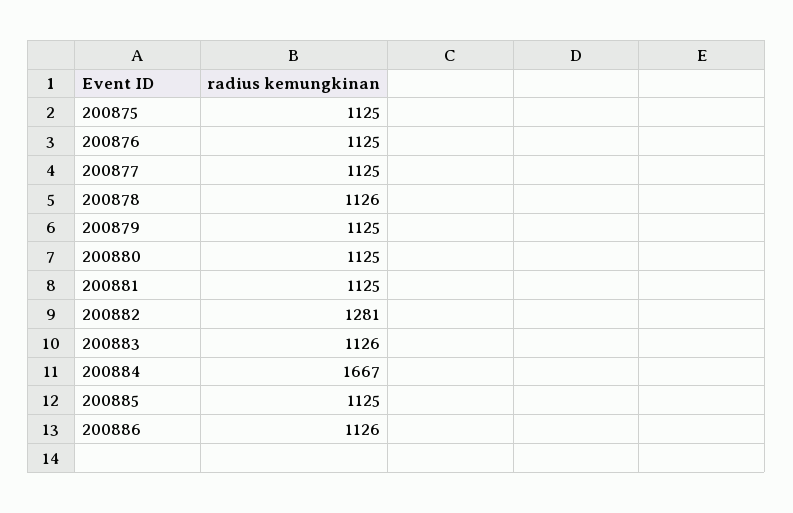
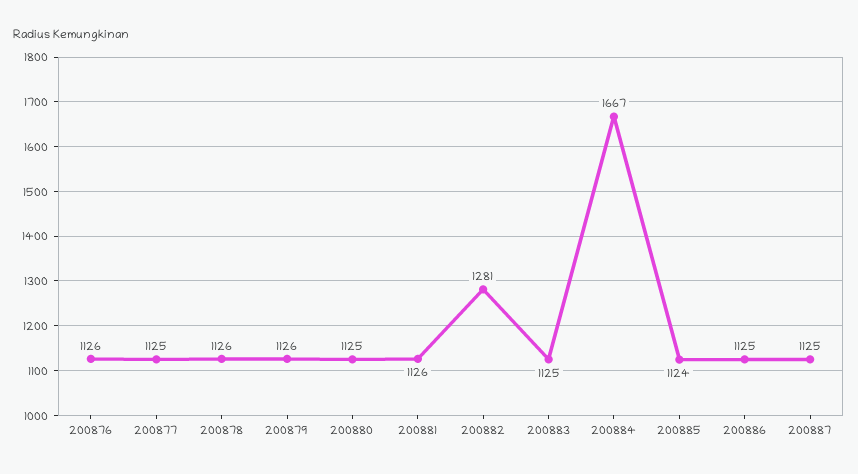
200875: 1125 -> none
200876: 1125 -> 1126
200879: 1125 -> 1126
200881: 1125 -> 1126
200883: 1126 -> 1125
200885: 1125 -> 1124
200886: 1126 -> 1125
200887: none -> 1125

